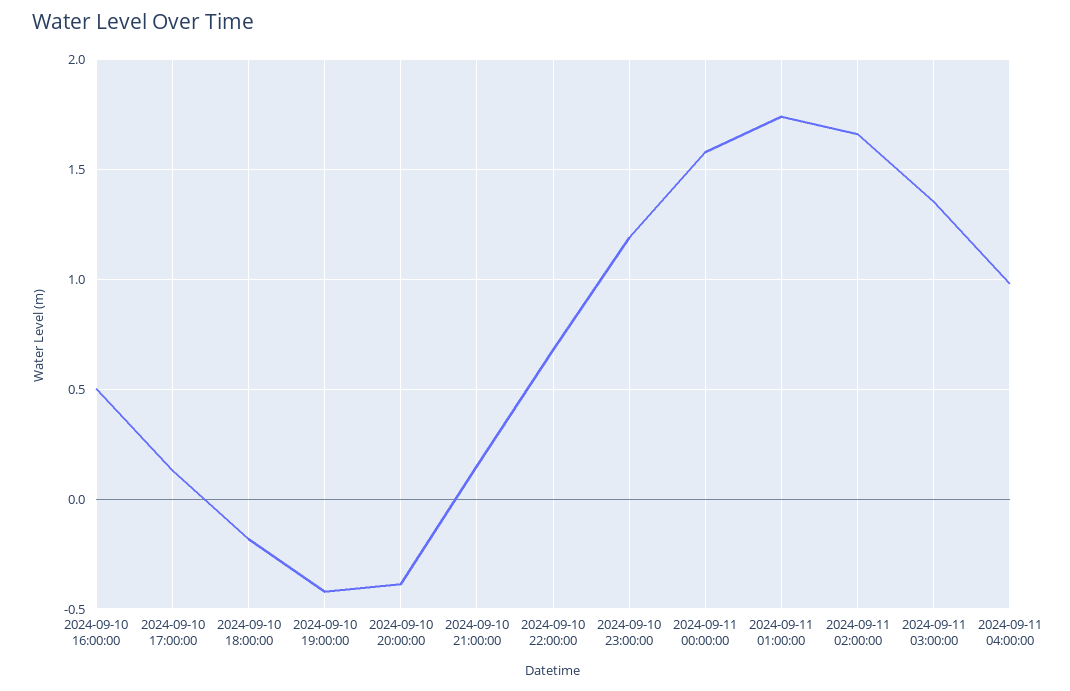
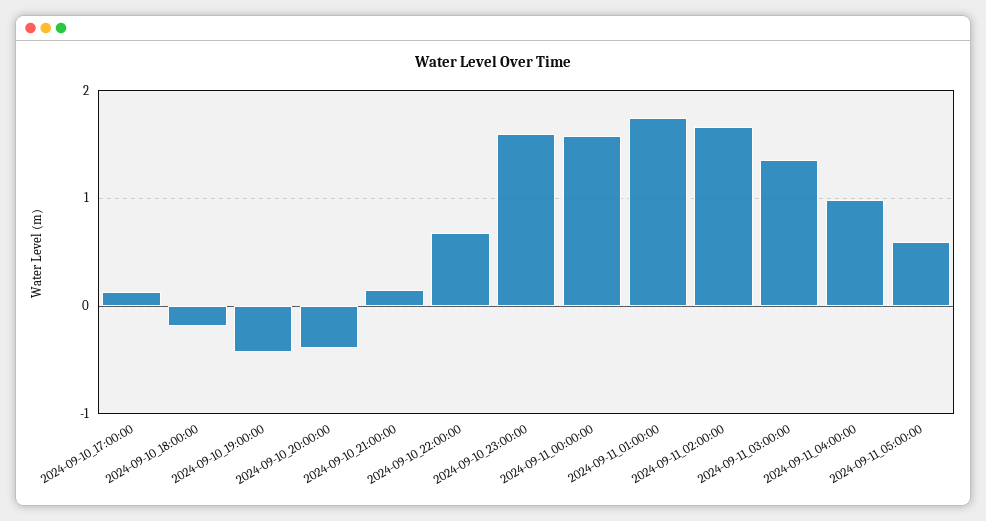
2024-09-10 16:00:00: 0.5 -> none
2024-09-10 23:00:00: 1.2 -> 1.6
2024-09-11_05:00:00: none -> 0.6

